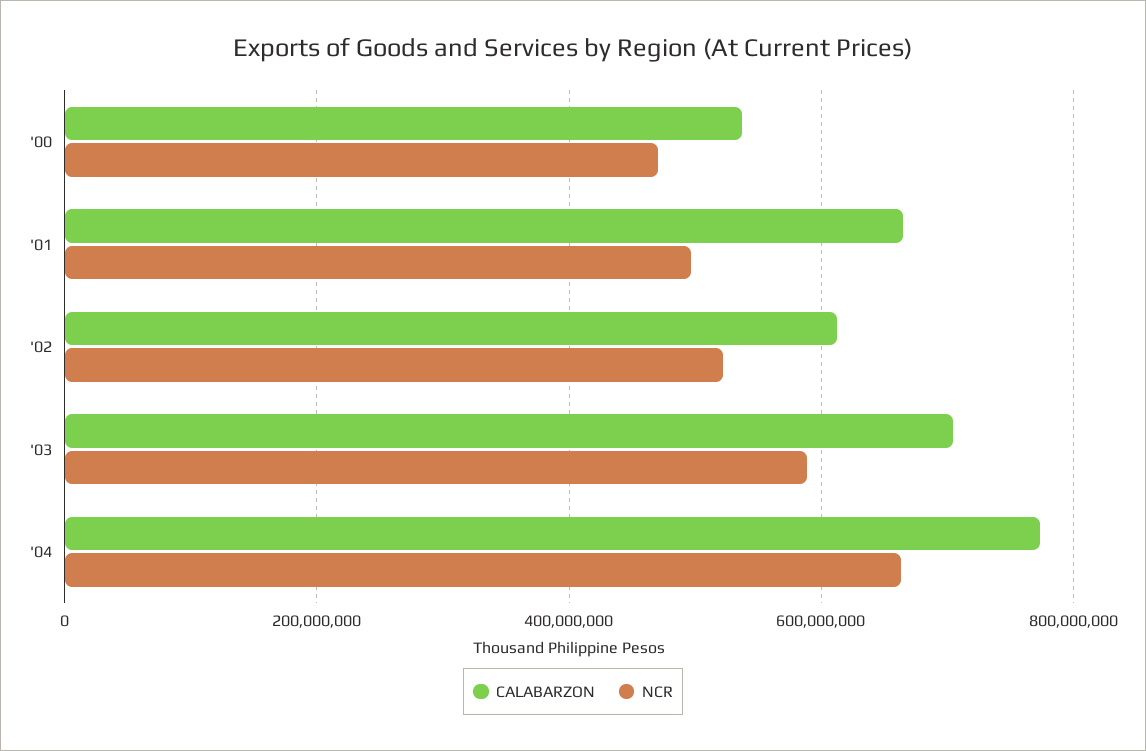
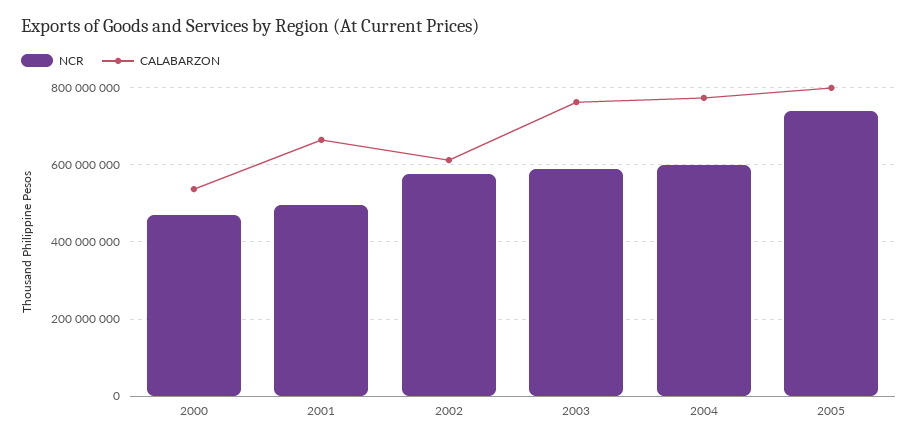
NCR, '02: 520000000 -> 580000000
CALABARZON, '03: 700000000 -> 760000000
NCR, '04: 660000000 -> 600000000
NCR, 2005: none -> 740000000
CALABARZON, 2005: none -> 800000000

